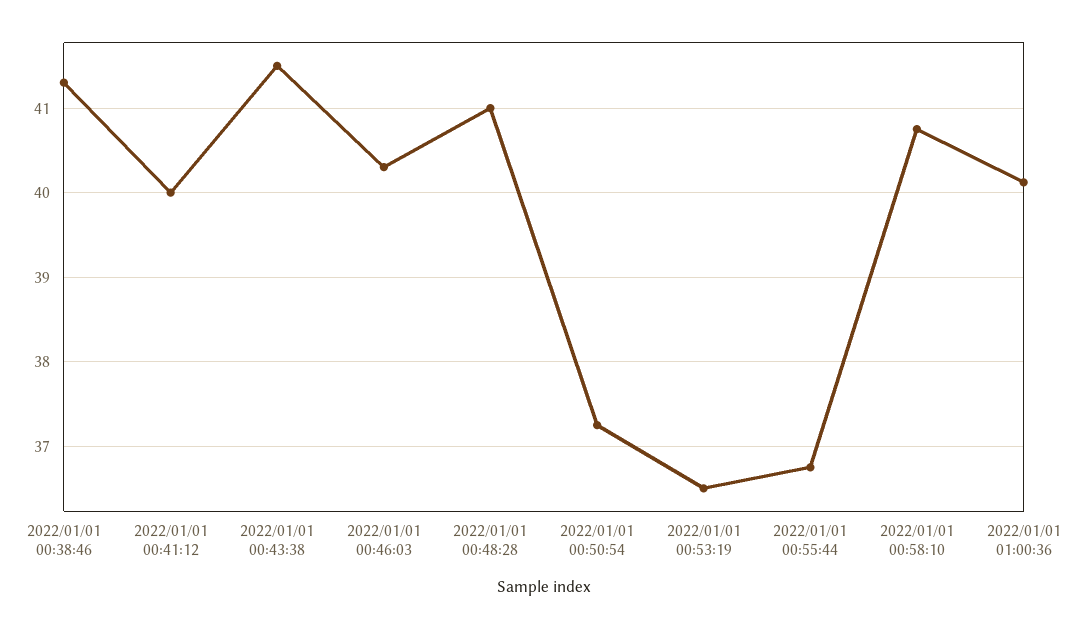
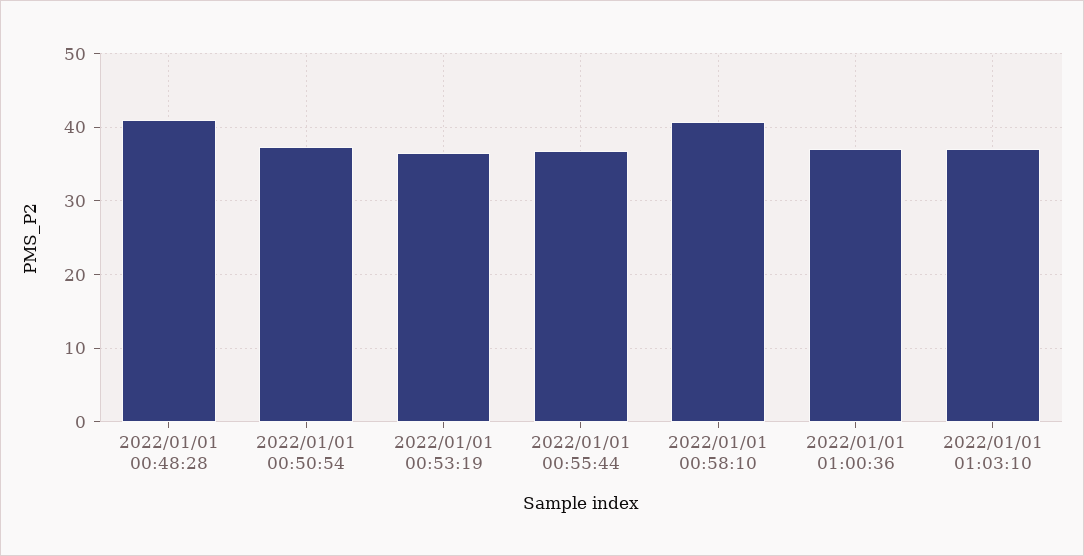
2022/01/01 00:38:46: 41.3 -> none
2022/01/01 00:41:12: 40 -> none
2022/01/01 00:43:38: 41.5 -> none
2022/01/01 00:46:03: 40.3 -> none
2022/01/01 01:00:36: 40.1 -> 37
2022/01/01 01:03:10: none -> 37

